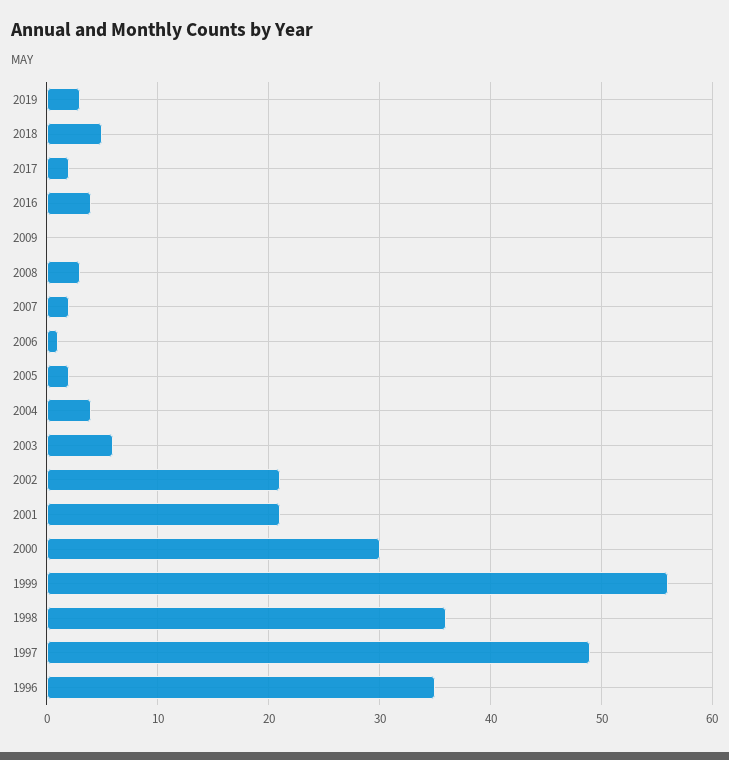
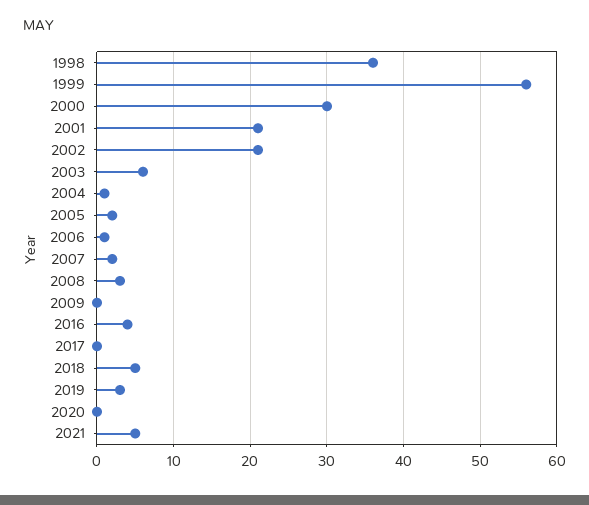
2017: 2 -> 0
2004: 4 -> 1
1997: 49 -> none
1996: 35 -> none
2020: none -> 0
2021: none -> 5

